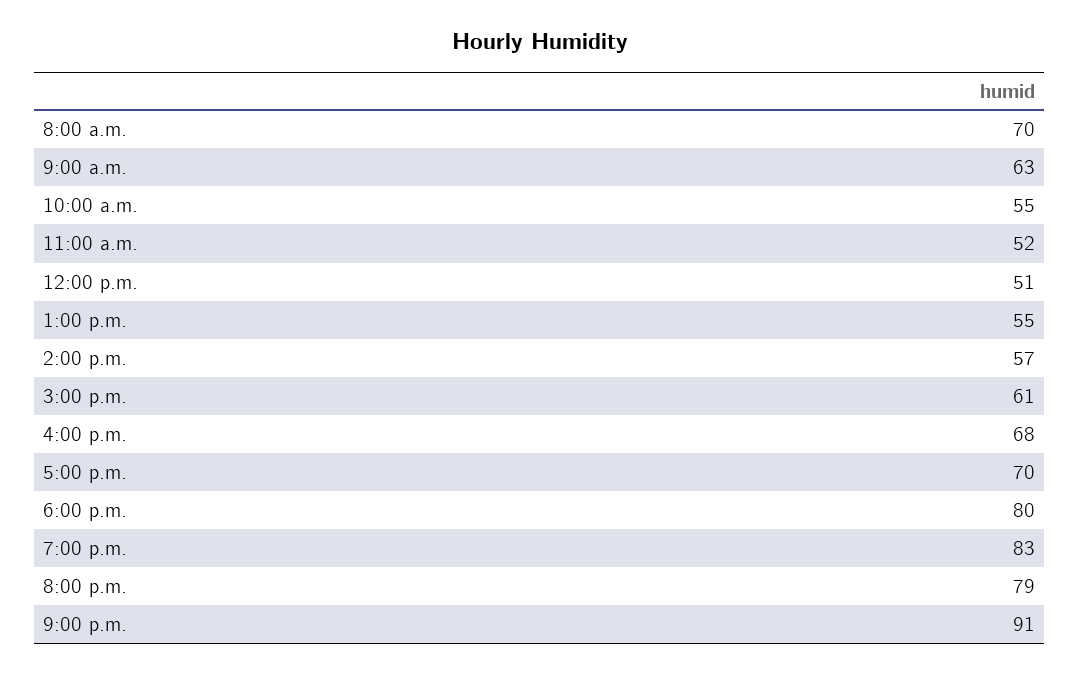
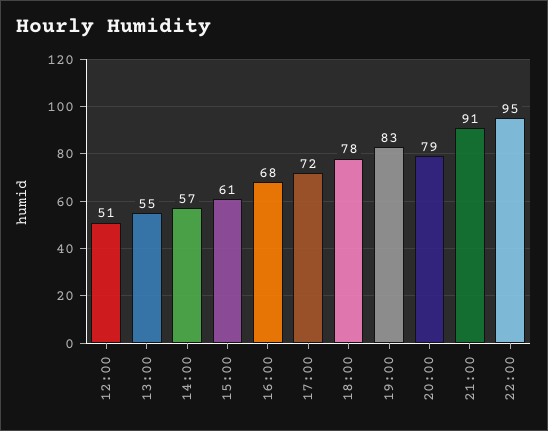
8:00 a.m.: 70 -> none
9:00 a.m.: 63 -> none
10:00 a.m.: 55 -> none
11:00 a.m.: 52 -> none
5:00 p.m.: 70 -> 72
6:00 p.m.: 80 -> 78
22:00: none -> 95

